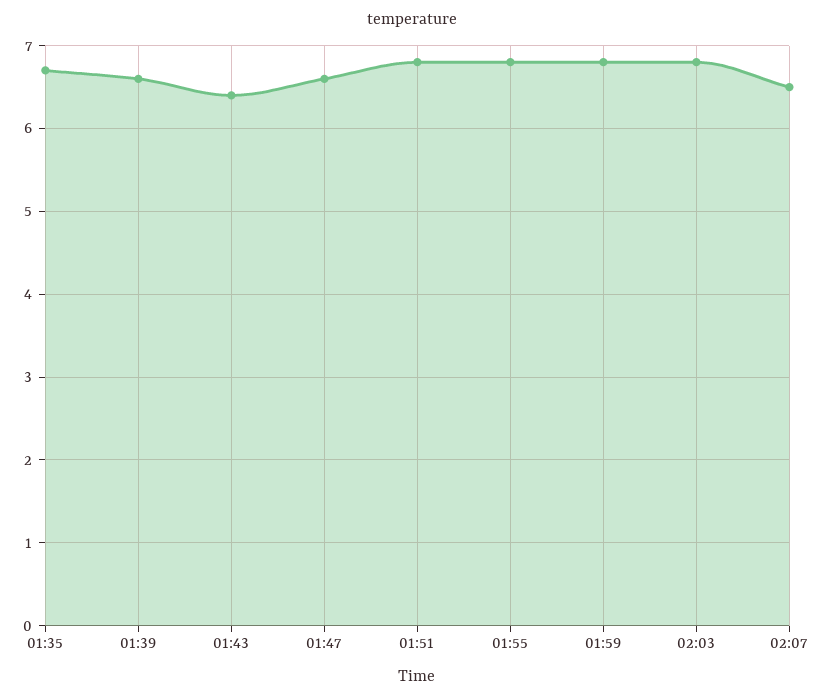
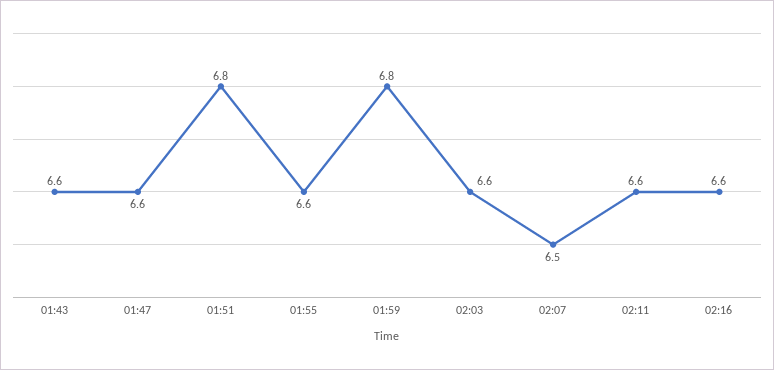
01:35: 6.7 -> none
01:39: 6.6 -> none
01:43: 6.4 -> 6.6
01:55: 6.8 -> 6.6
02:03: 6.8 -> 6.6
02:11: none -> 6.6
02:16: none -> 6.6

